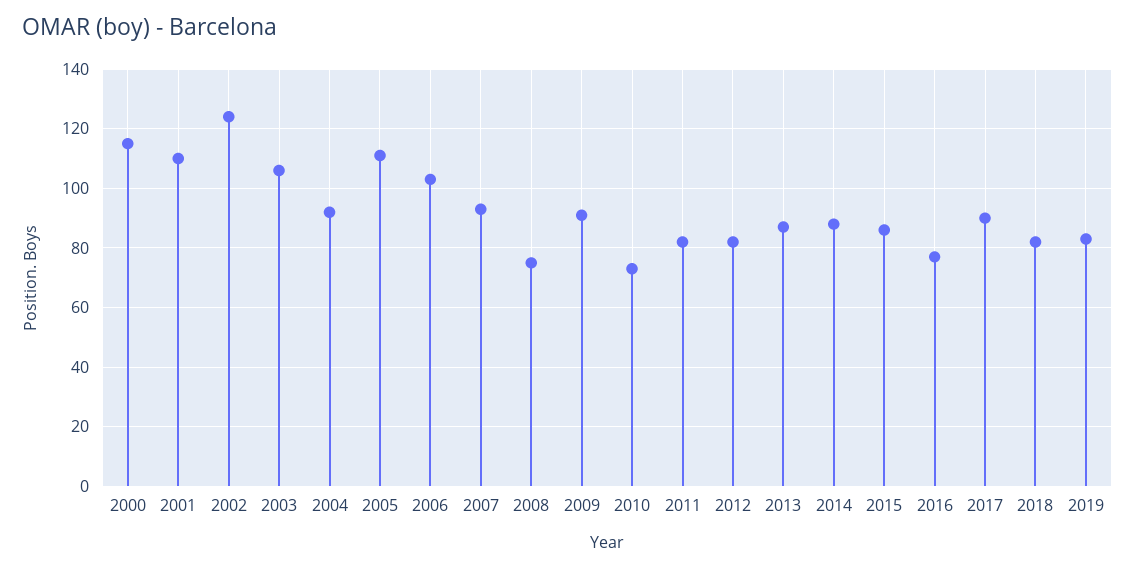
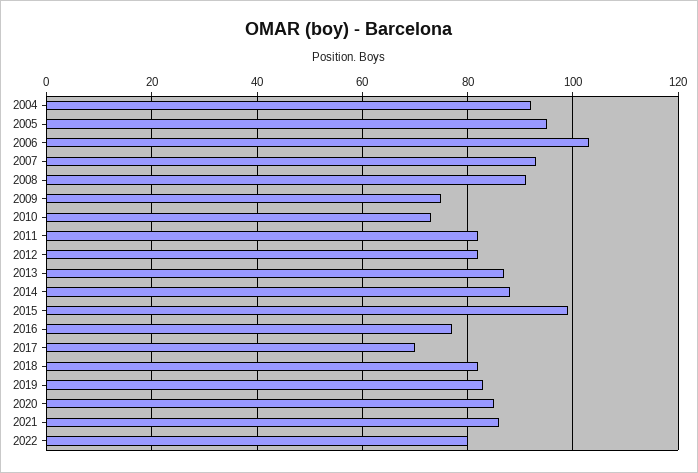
2000: 115 -> none
2001: 110 -> none
2002: 125 -> none
2003: 105 -> none
2005: 110 -> 95
2008: 75 -> 90
2009: 90 -> 75
2015: 85 -> 100
2017: 90 -> 70
2020: none -> 85
2021: none -> 85
2022: none -> 80

